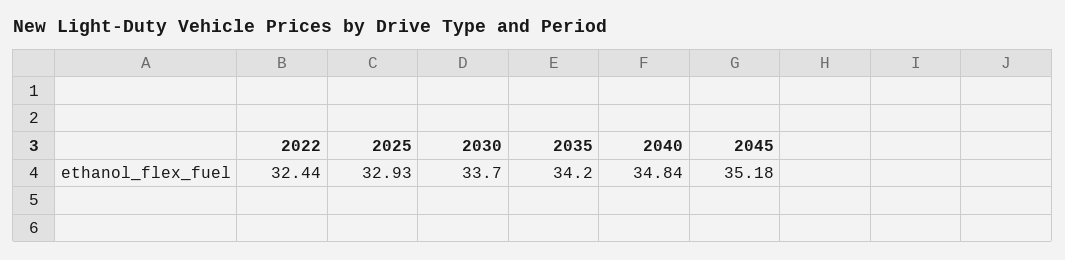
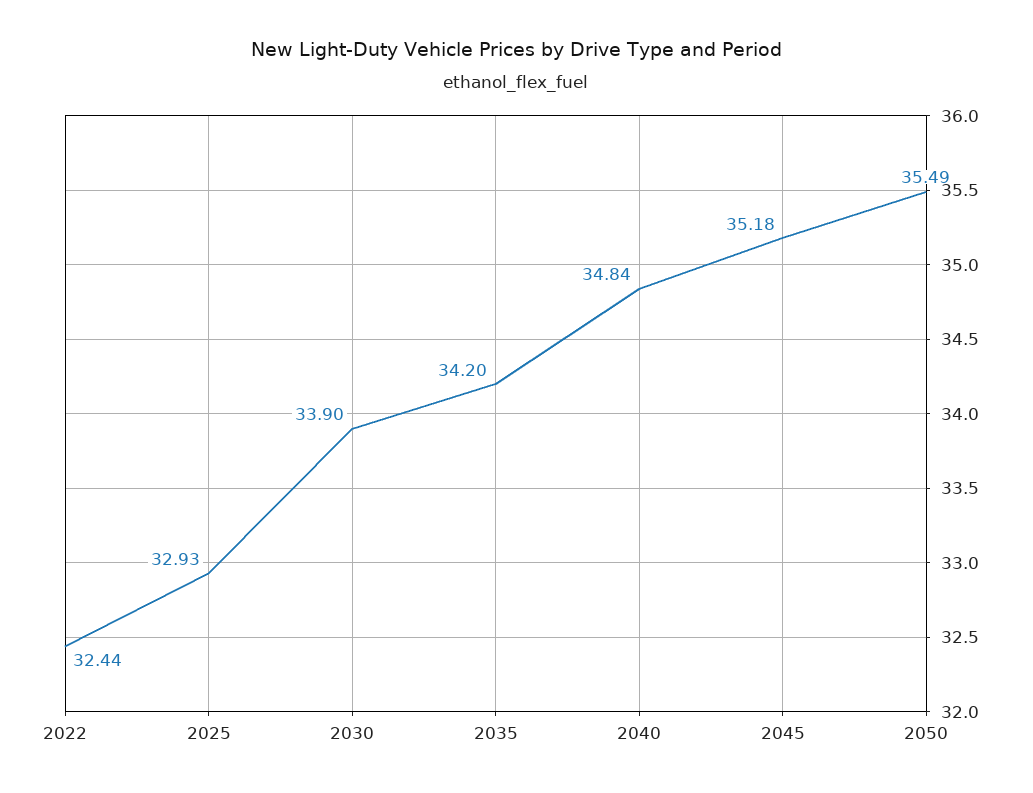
2030: 33.7 -> 33.9
2050: none -> 35.49

